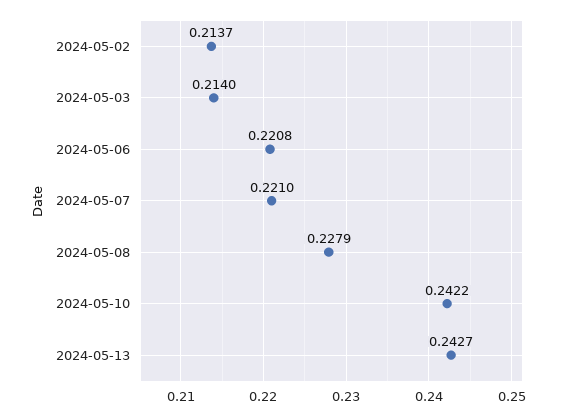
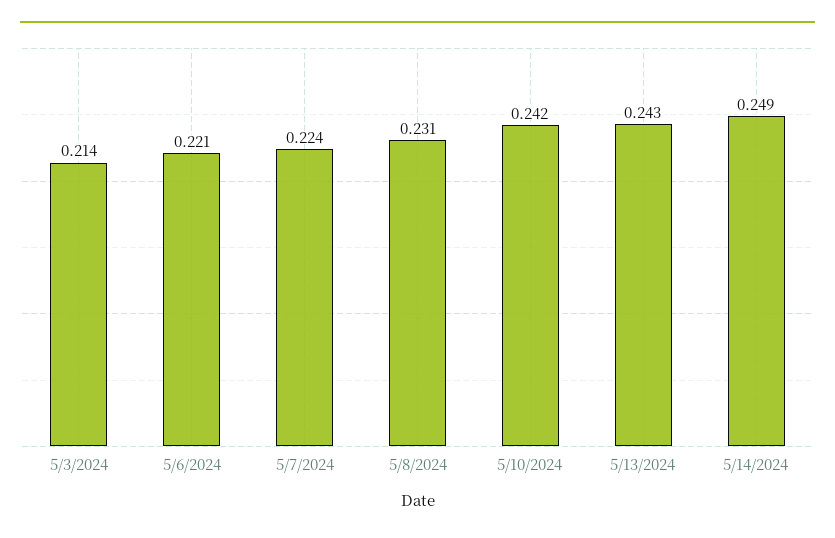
2024-05-02: 0.2137 -> none
2024-05-07: 0.221 -> 0.224
2024-05-08: 0.2279 -> 0.231
5/14/2024: none -> 0.249

